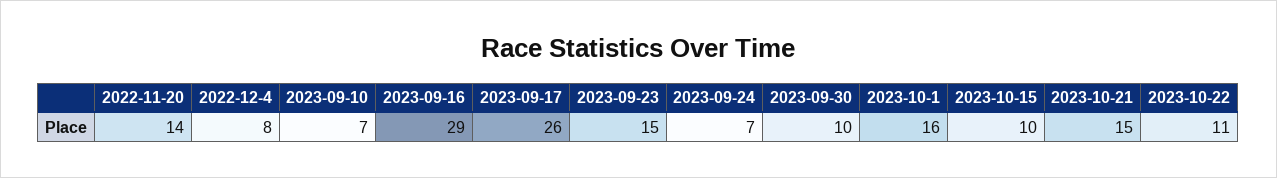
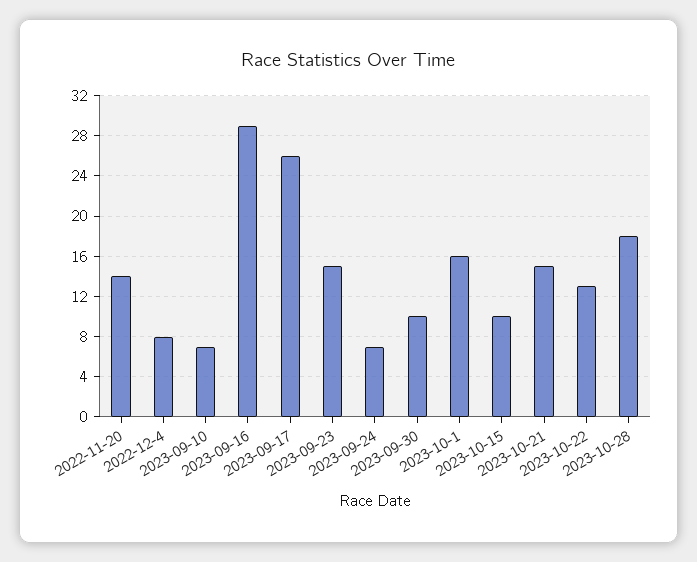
2023-10-22: 11 -> 13
2023-10-28: none -> 18

